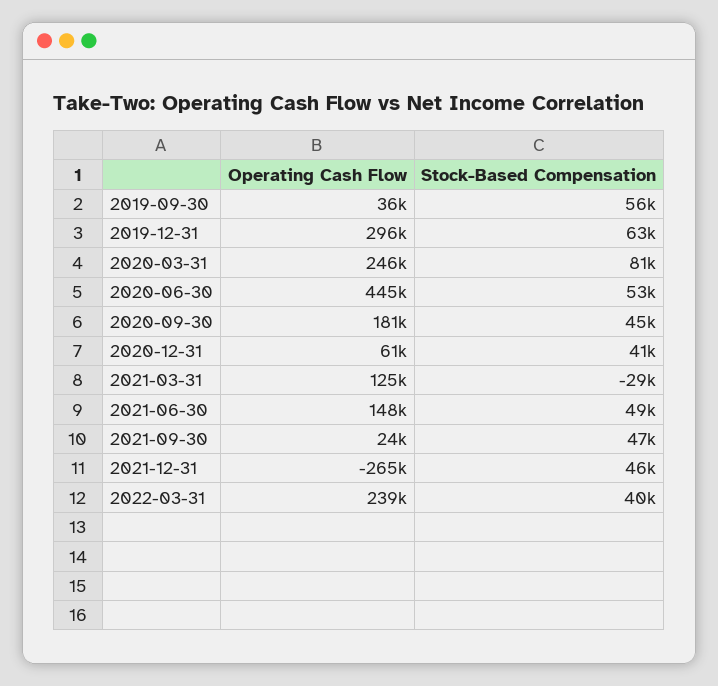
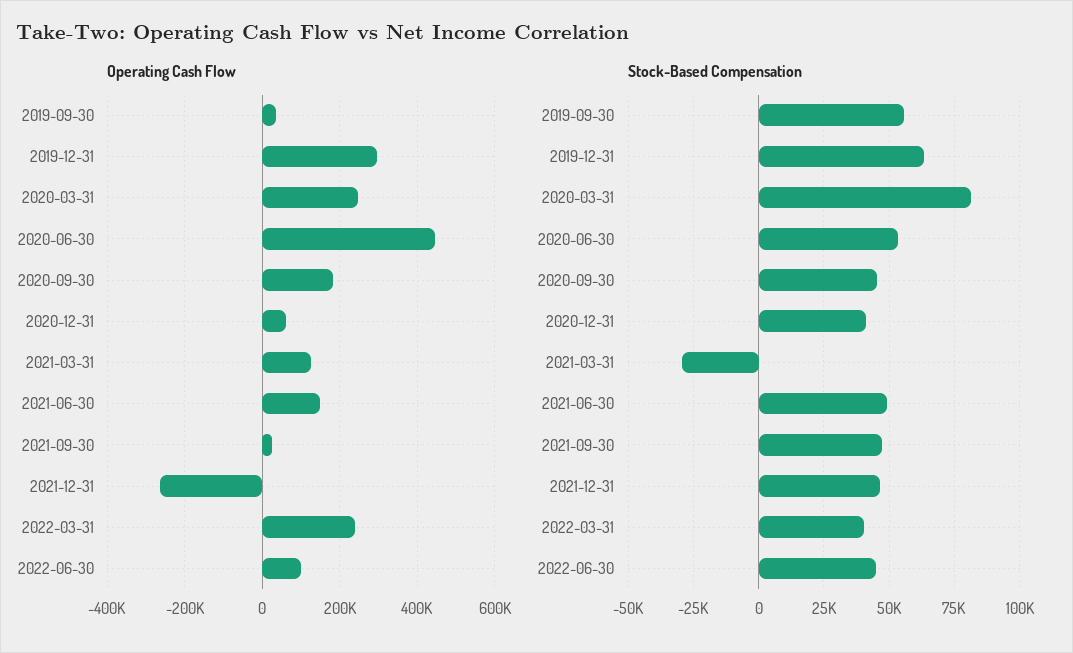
Operating Cash Flow, 2022-06-30: none -> 100000
Stock-Based Compensation, 2022-06-30: none -> 45000

